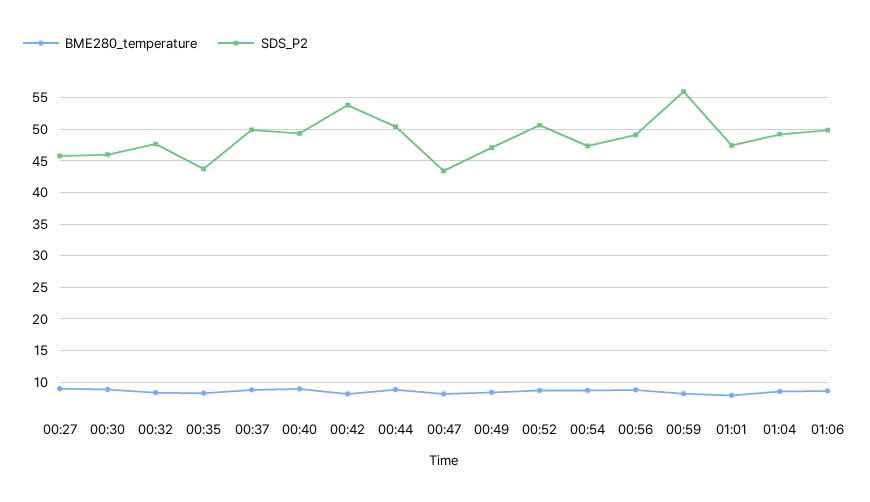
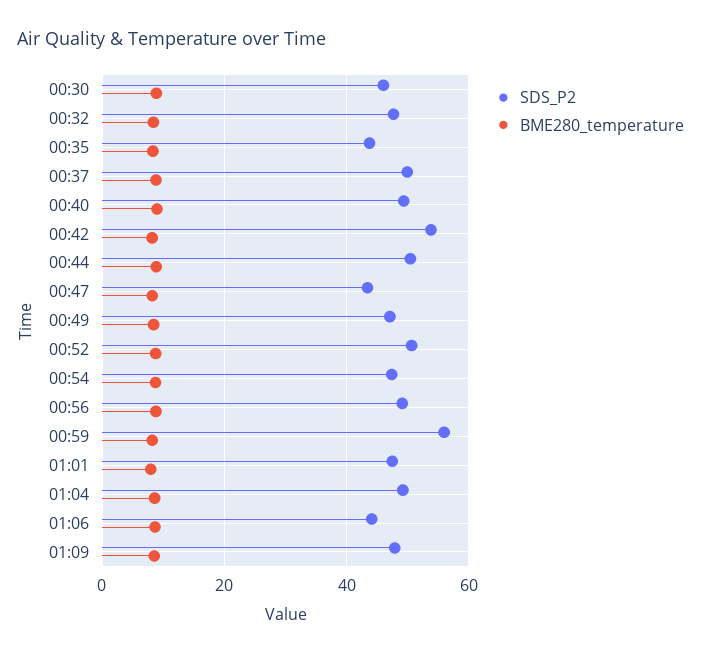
BME280_temperature, 00:27: 9 -> none
SDS_P2, 00:27: 46 -> none
SDS_P2, 01:06: 50 -> 44
SDS_P2, 01:09: none -> 48
BME280_temperature, 01:09: none -> 8

